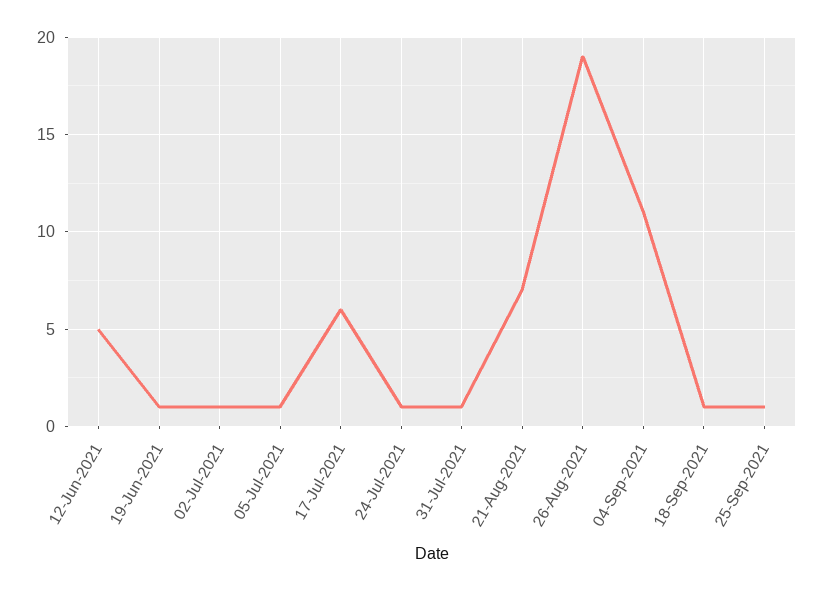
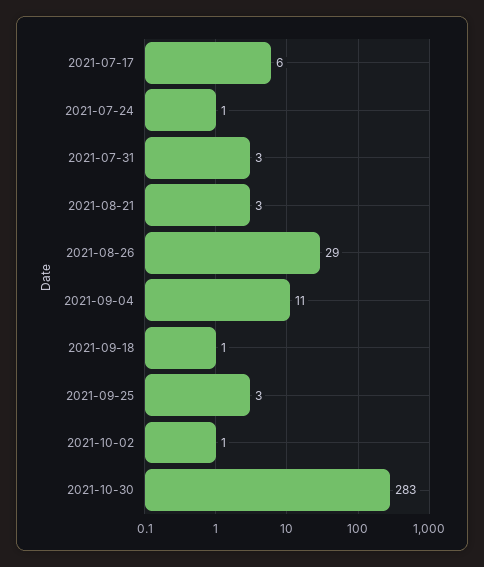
12-Jun-2021: 5 -> none
19-Jun-2021: 1 -> none
02-Jul-2021: 1 -> none
05-Jul-2021: 1 -> none
31-Jul-2021: 1 -> 3
21-Aug-2021: 7 -> 3
26-Aug-2021: 19 -> 29
25-Sep-2021: 1 -> 3
2021-10-02: none -> 1
2021-10-30: none -> 283

